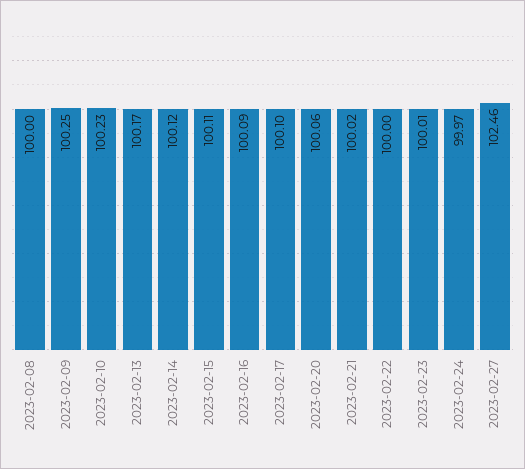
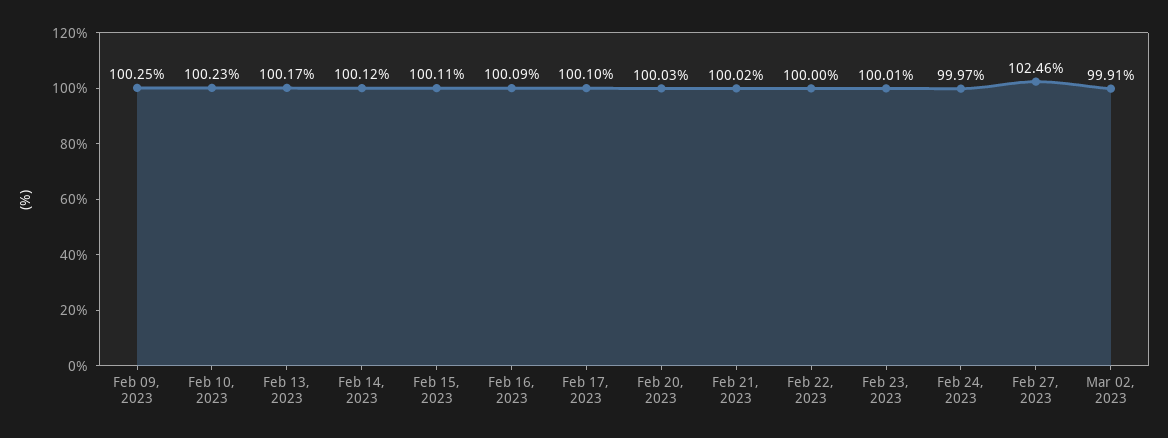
2023-02-08: 100 -> none
2023-02-20: 100.06 -> 100.03
Mar 02, 2023: none -> 99.91

